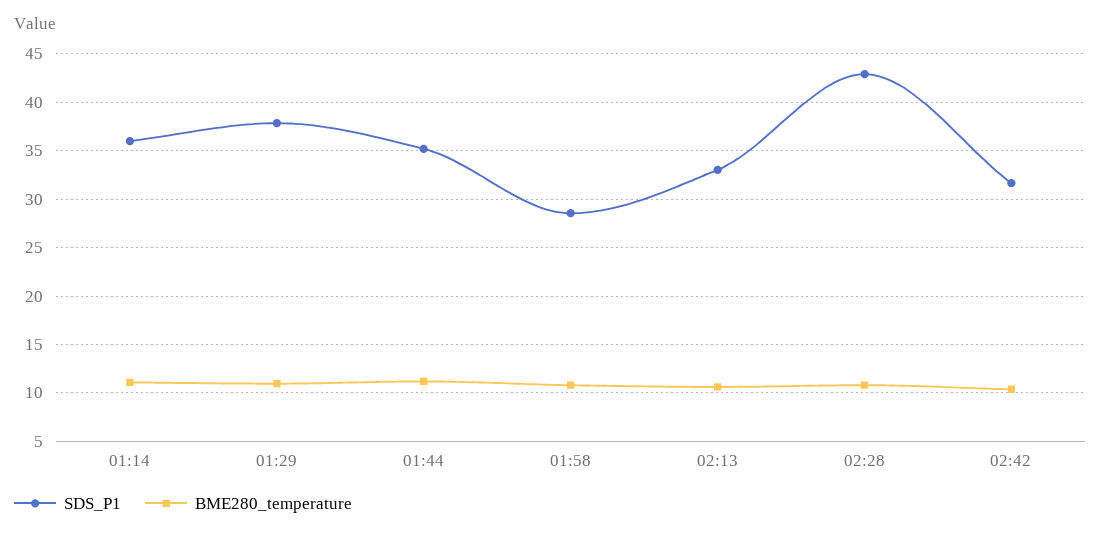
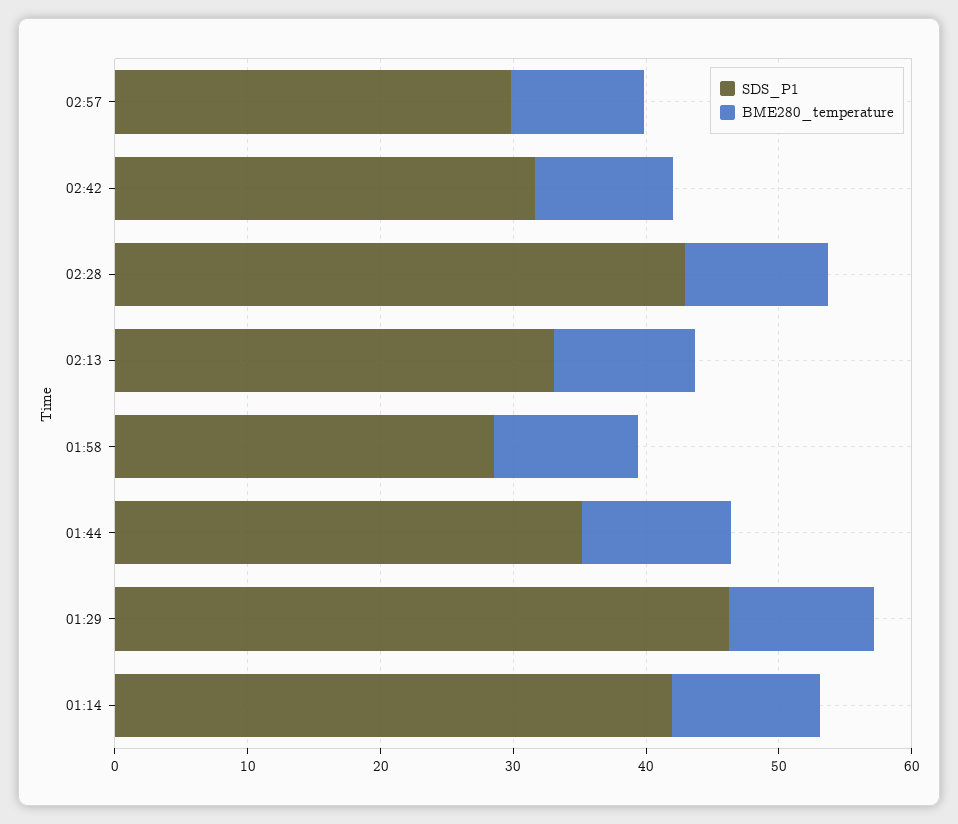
SDS_P1, 01:14: 36 -> 42
SDS_P1, 01:29: 38 -> 46
SDS_P1, 02:57: none -> 30
BME280_temperature, 02:57: none -> 10

